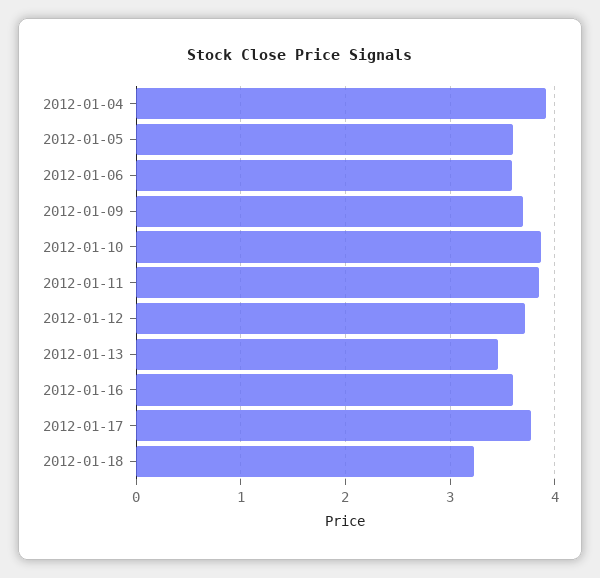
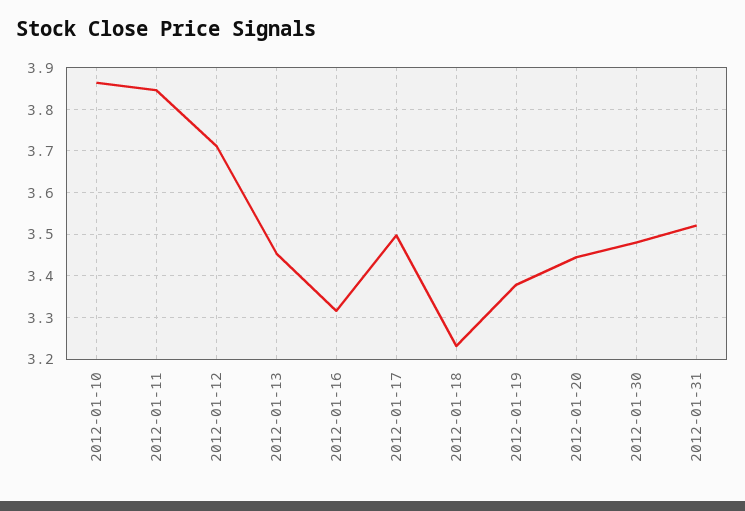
2012-01-04: 3.9 -> none
2012-01-05: 3.6 -> none
2012-01-06: 3.6 -> none
2012-01-09: 3.7 -> none
2012-01-16: 3.6 -> 3.32
2012-01-17: 3.8 -> 3.5
2012-01-19: none -> 3.38
2012-01-20: none -> 3.44
2012-01-30: none -> 3.48
2012-01-31: none -> 3.52

